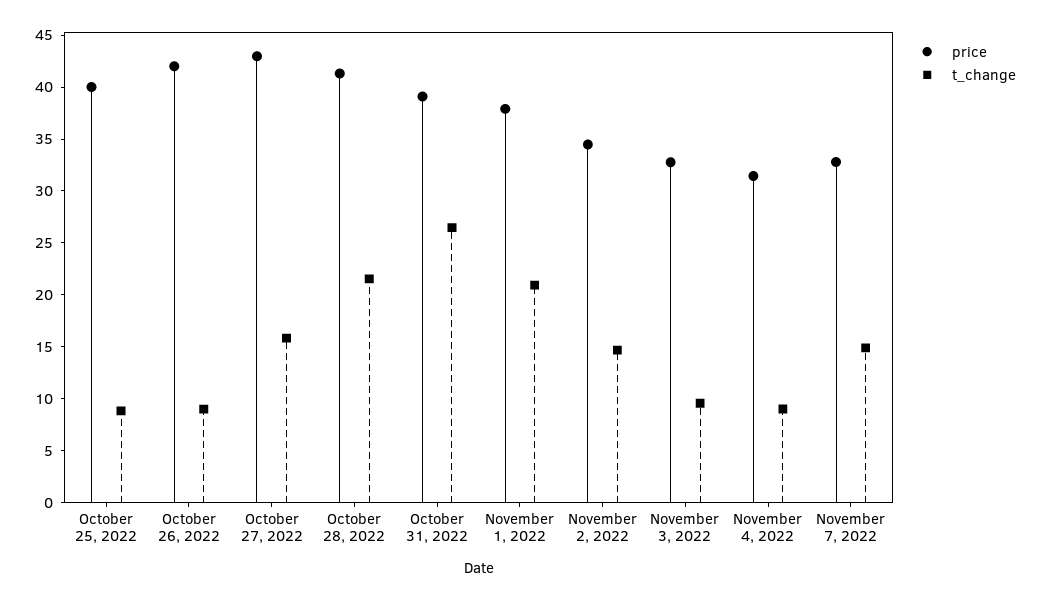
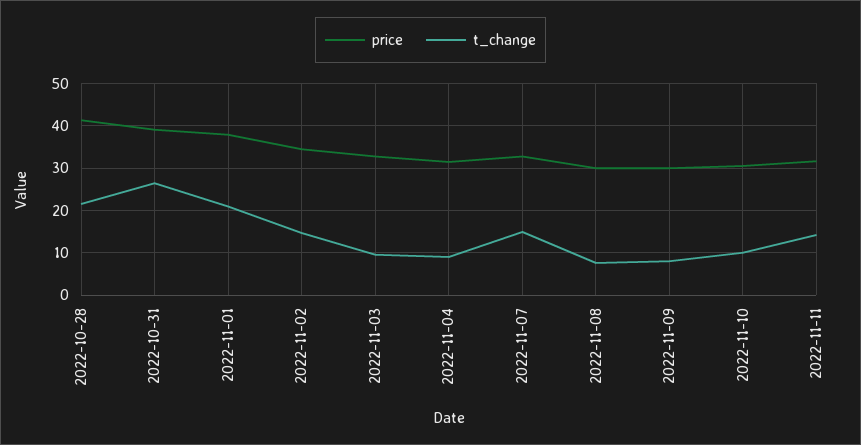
price, October 25, 2022: 40 -> none
t_change, October 25, 2022: 9 -> none
price, October 26, 2022: 42 -> none
t_change, October 26, 2022: 9 -> none
price, October 27, 2022: 43 -> none
t_change, October 27, 2022: 16 -> none
price, 2022-11-08: none -> 30
t_change, 2022-11-08: none -> 8
price, 2022-11-09: none -> 30
t_change, 2022-11-09: none -> 8
price, 2022-11-10: none -> 30
t_change, 2022-11-10: none -> 10
price, 2022-11-11: none -> 32
t_change, 2022-11-11: none -> 14

